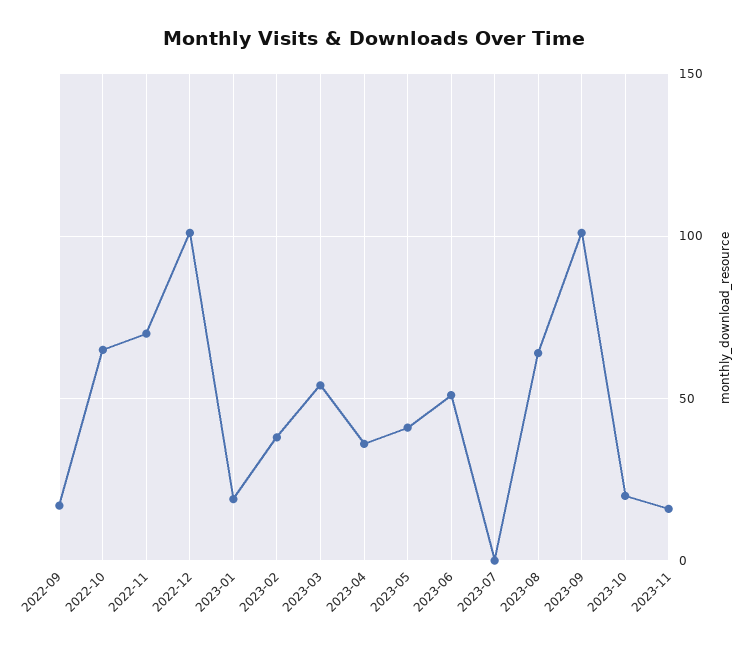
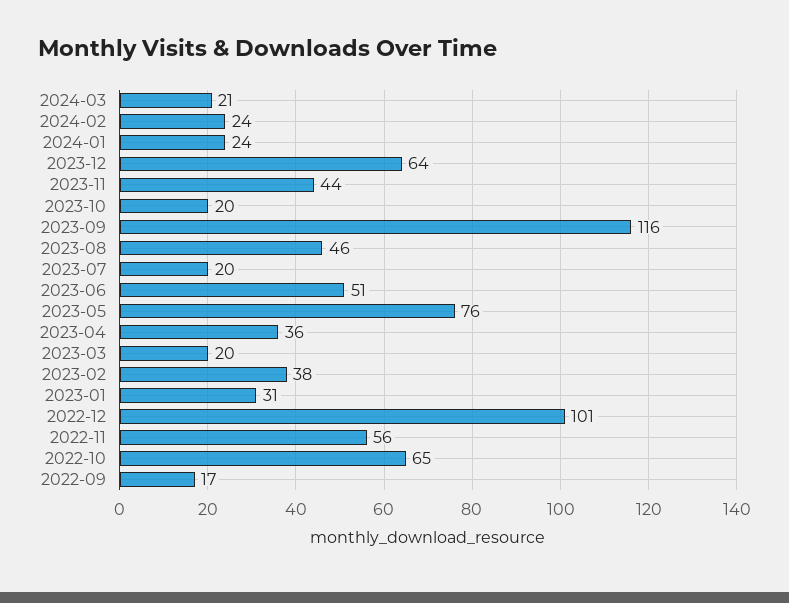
2022-11: 70 -> 56
2023-01: 20 -> 31
2023-03: 55 -> 20
2023-05: 40 -> 76
2023-07: 0 -> 20
2023-08: 65 -> 46
2023-09: 100 -> 116
2023-11: 15 -> 44
2024-03: none -> 21
2024-02: none -> 24
2024-01: none -> 24
2023-12: none -> 64

